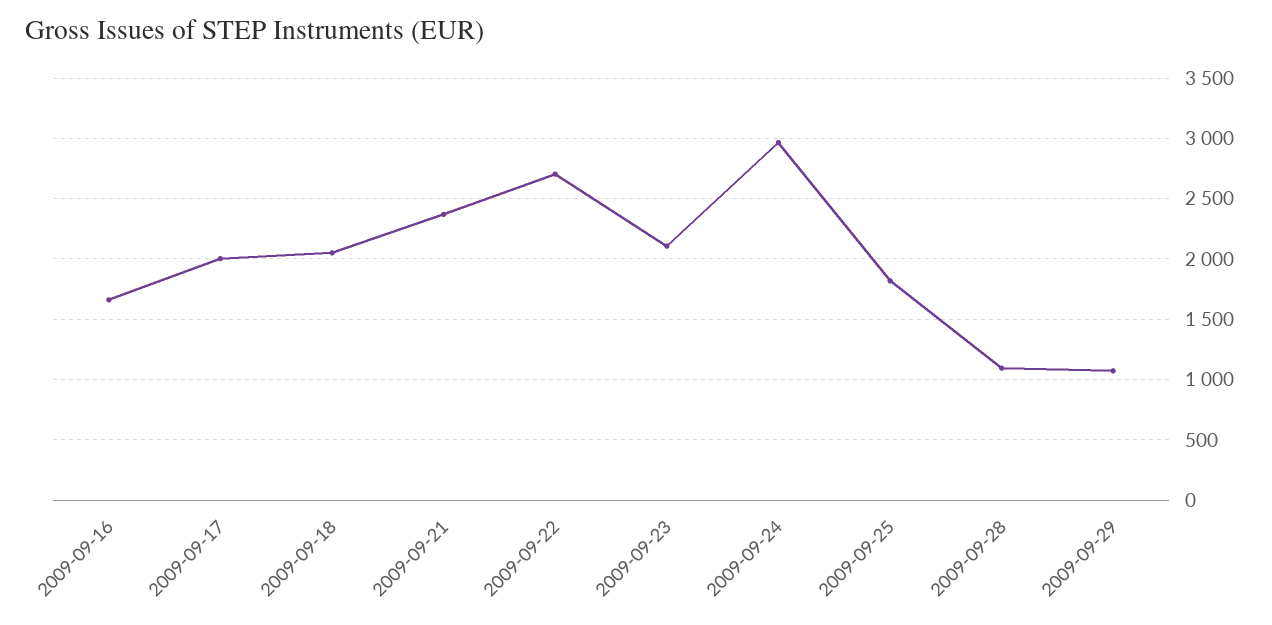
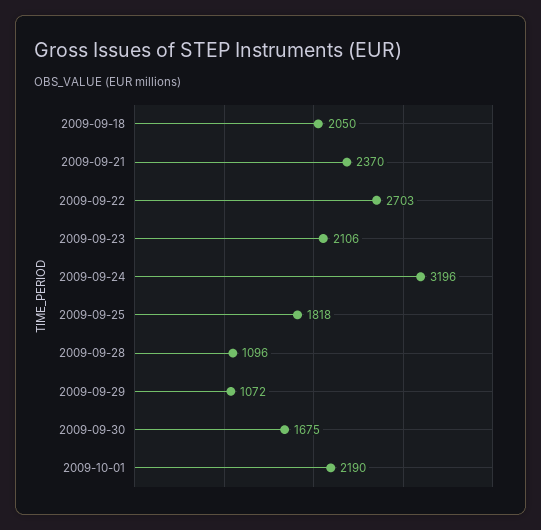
2009-09-16: 1650 -> none
2009-09-17: 2000 -> none
2009-09-24: 2950 -> 3196
2009-09-30: none -> 1675
2009-10-01: none -> 2190

